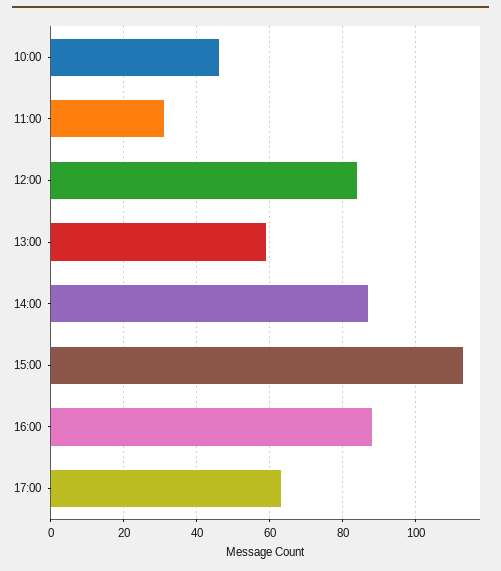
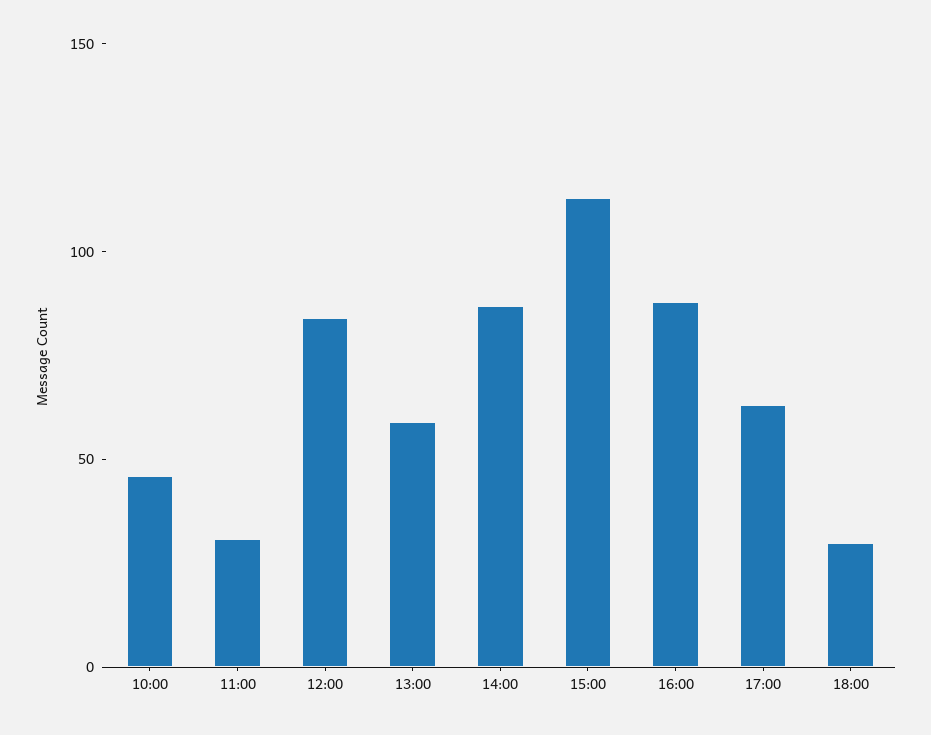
18:00: none -> 30

